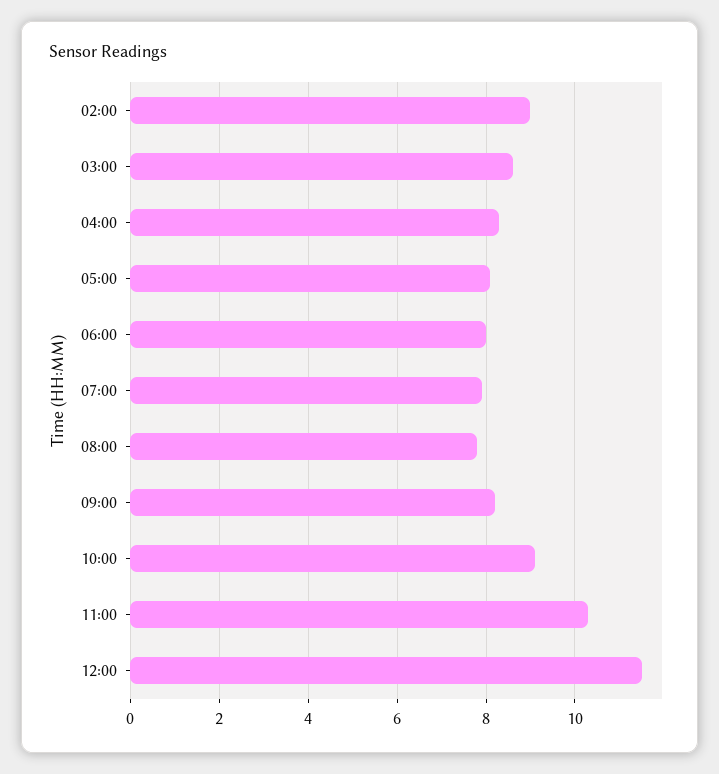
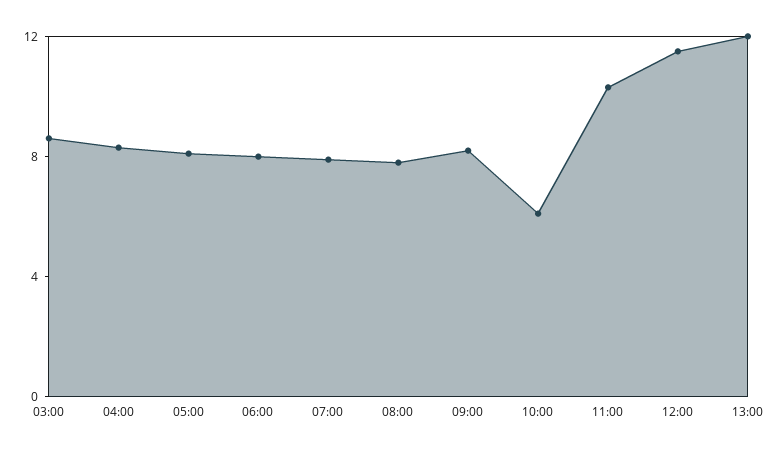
02:00: 9 -> none
10:00: 9 -> 6
13:00: none -> 12

